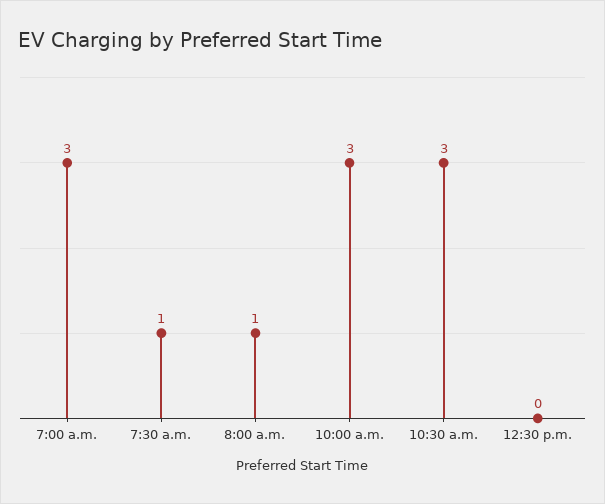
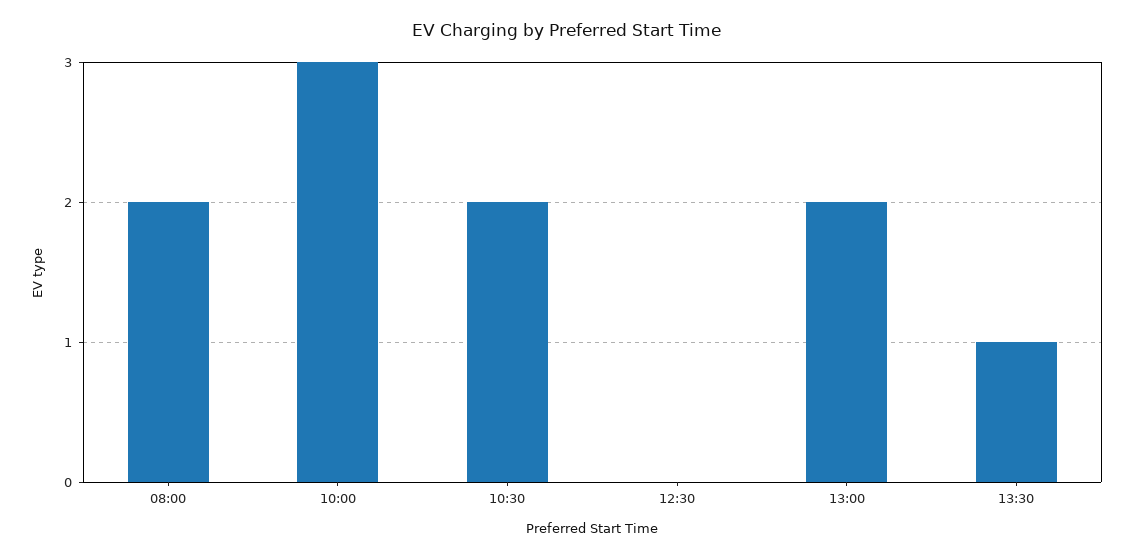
7:00 a.m.: 3 -> none
7:30 a.m.: 1 -> none
8:00 a.m.: 1 -> 2
10:30 a.m.: 3 -> 2
13:00: none -> 2
13:30: none -> 1

